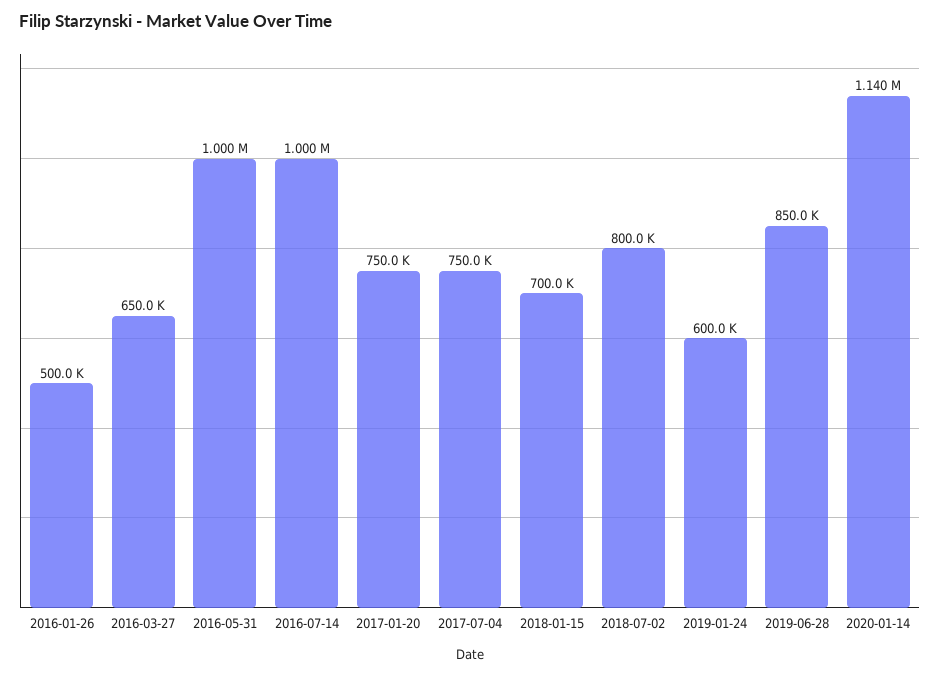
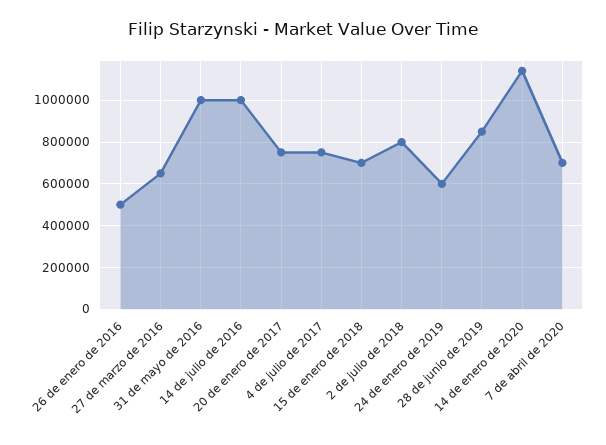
7 de abril de 2020: none -> 700000

